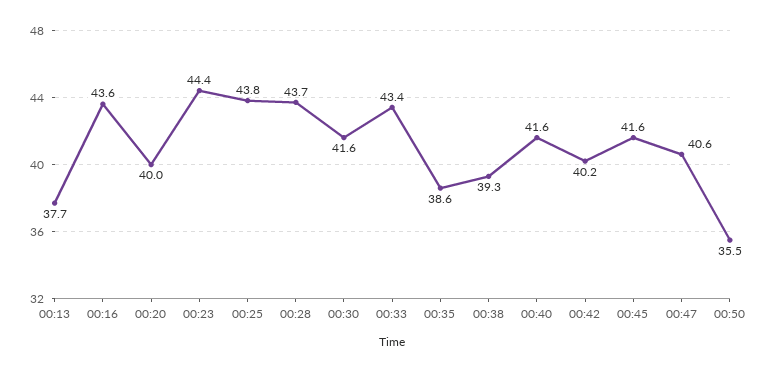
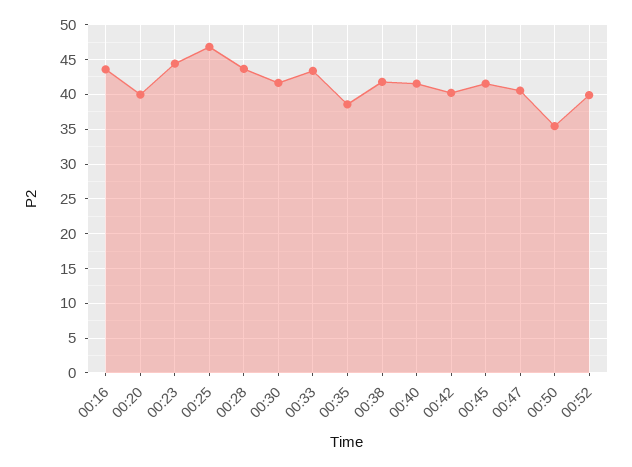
00:13: 37.7 -> none
00:25: 43.8 -> 47
00:38: 39.3 -> 42
00:52: none -> 40

